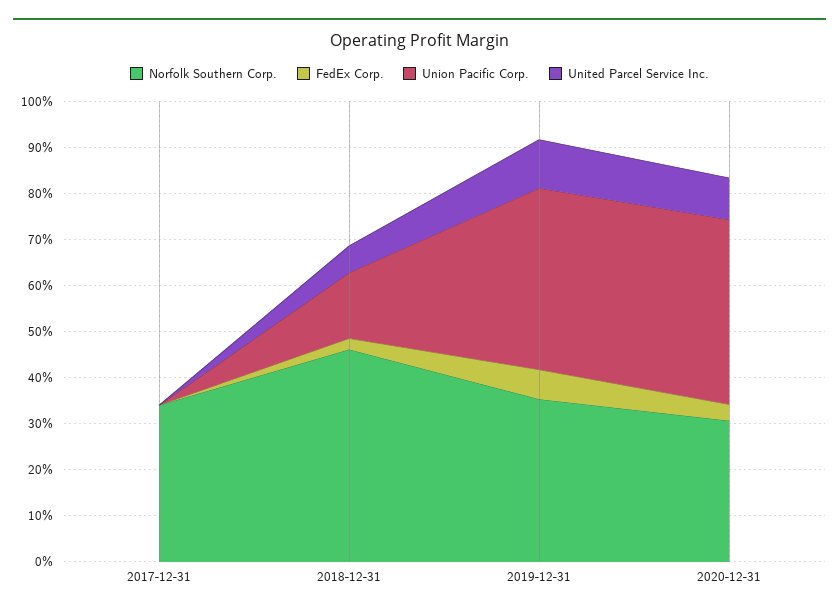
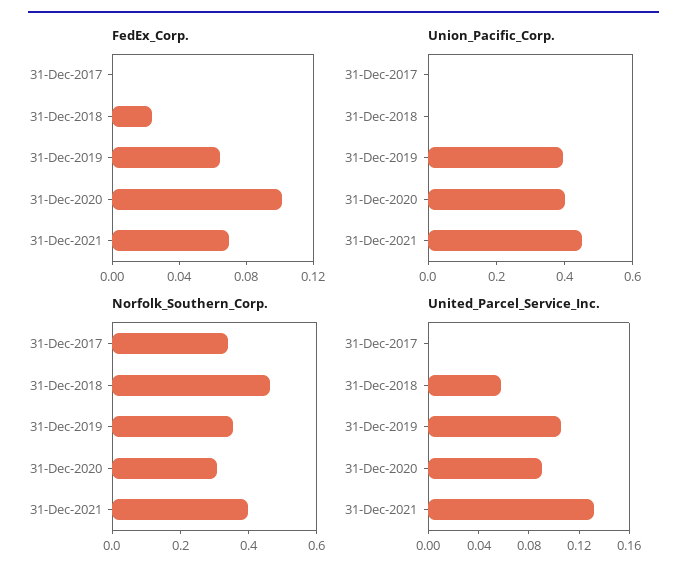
Union Pacific Corp., 2018-12-31: 0.14 -> 0
FedEx Corp., 2020-12-31: 0.04 -> 0.1
FedEx Corp., 31-Dec-2021: none -> 0.07
Union Pacific Corp., 31-Dec-2021: none -> 0.45
Norfolk Southern Corp., 31-Dec-2021: none -> 0.4
United Parcel Service Inc., 31-Dec-2021: none -> 0.13

